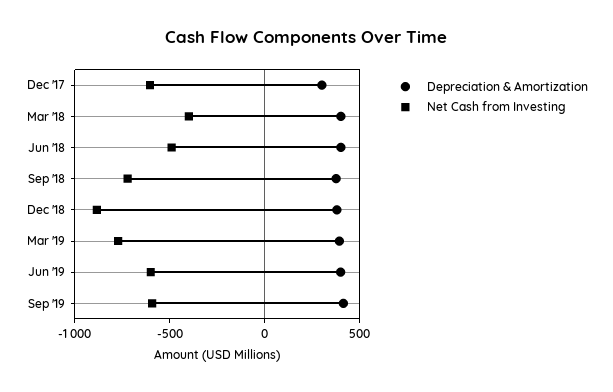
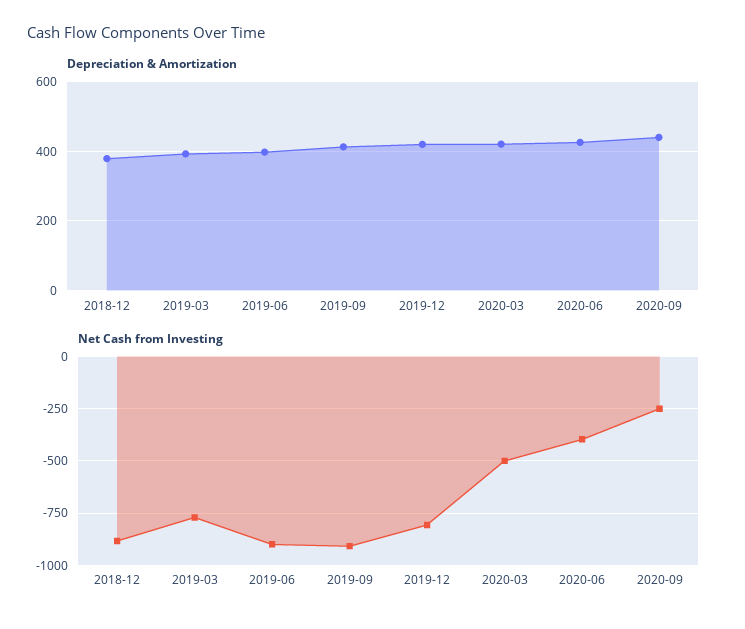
Depreciation & Amortization, Dec '17: 300 -> none
Net Cash from Investing, Dec '17: -600 -> none
Depreciation & Amortization, Mar '18: 400 -> none
Net Cash from Investing, Mar '18: -400 -> none
Depreciation & Amortization, Jun '18: 400 -> none
Net Cash from Investing, Jun '18: -500 -> none
Depreciation & Amortization, Sep '18: 400 -> none
Net Cash from Investing, Sep '18: -700 -> none
Net Cash from Investing, Jun '19: -600 -> -900
Net Cash from Investing, Sep '19: -600 -> -900
Depreciation & Amortization, 2019-12: none -> 420
Depreciation & Amortization, 2020-03: none -> 420
Depreciation & Amortization, 2020-06: none -> 420
Depreciation & Amortization, 2020-09: none -> 440
Net Cash from Investing, 2019-12: none -> -800
Net Cash from Investing, 2020-03: none -> -500
Net Cash from Investing, 2020-06: none -> -400
Net Cash from Investing, 2020-09: none -> -250

